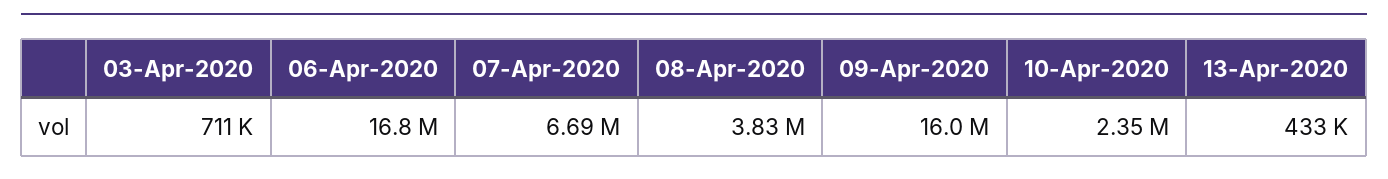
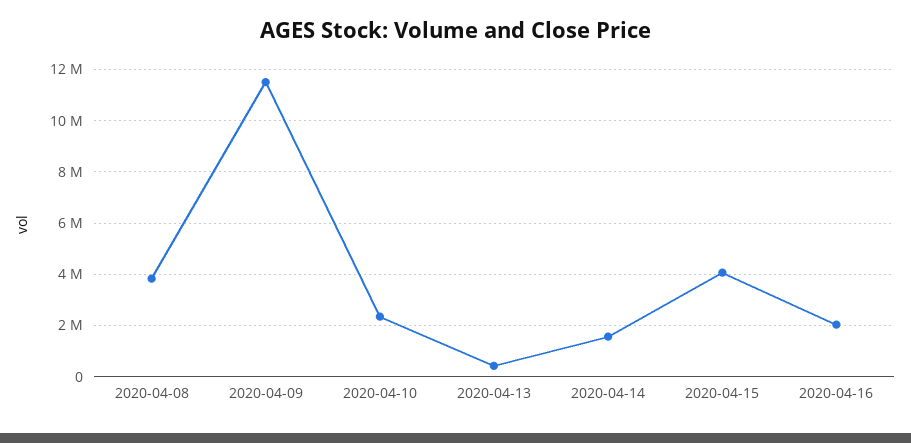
03-Apr-2020: 711000 -> none
06-Apr-2020: 16800000 -> none
07-Apr-2020: 6690000 -> none
09-Apr-2020: 16000000 -> 11500000
2020-04-14: none -> 1500000
2020-04-15: none -> 4000000
2020-04-16: none -> 2000000

